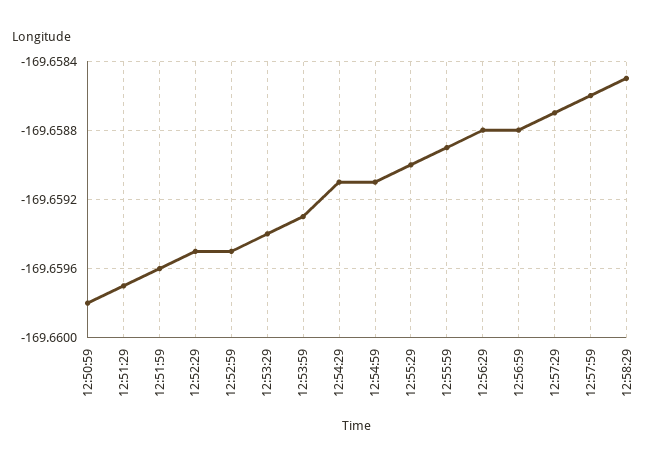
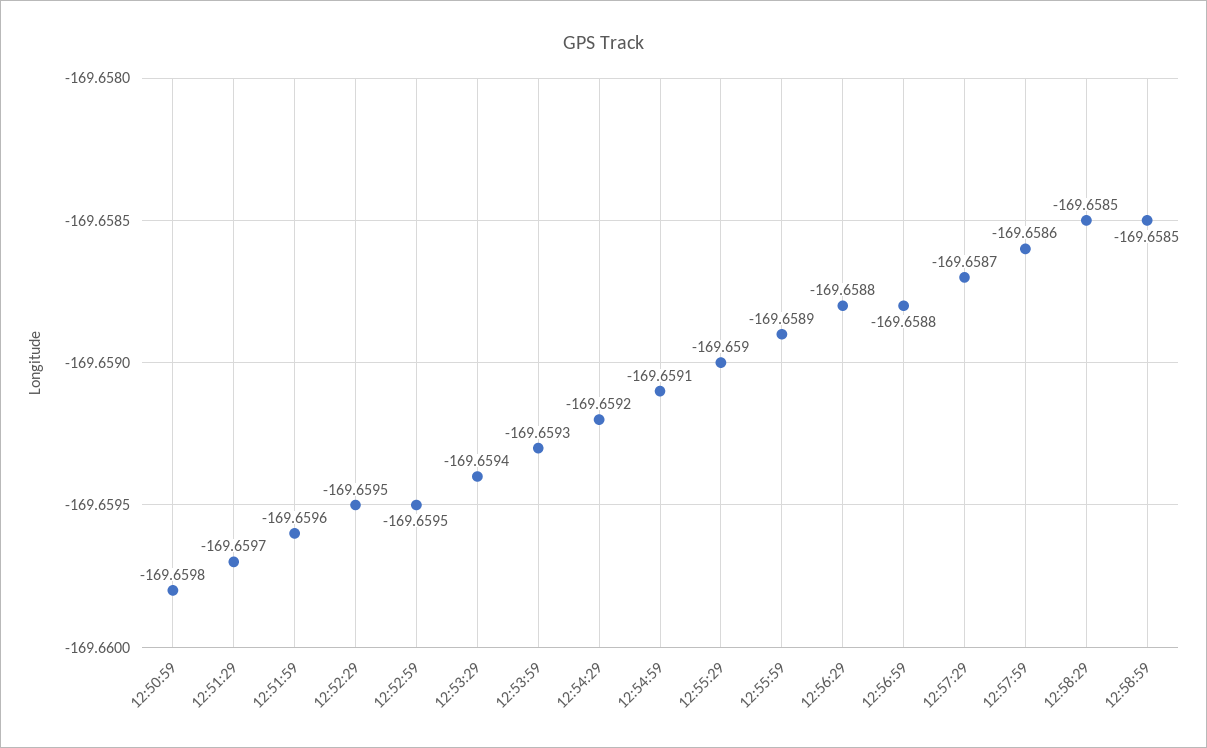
12:54:29: -169.6591 -> -169.6592
12:58:59: none -> -169.6585

